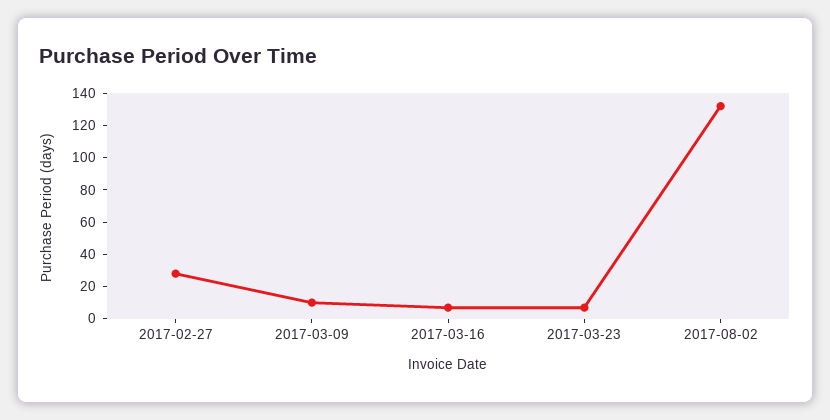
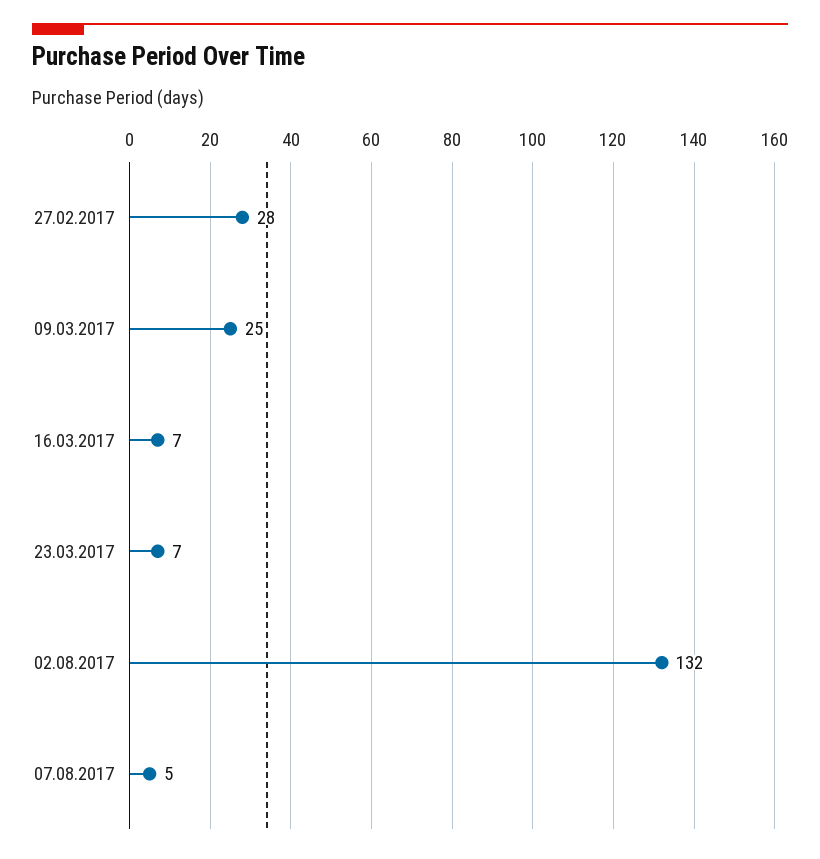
2017-03-09: 10 -> 25
07.08.2017: none -> 5

